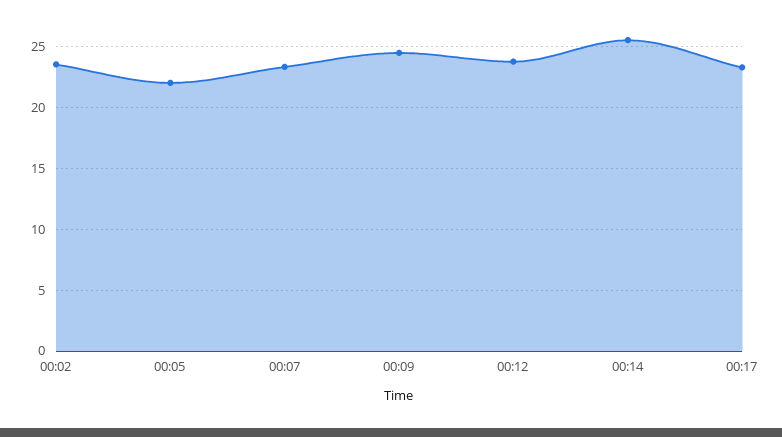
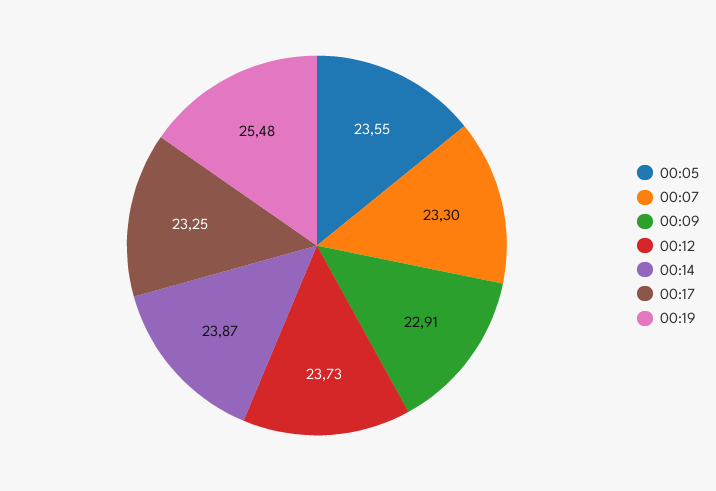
00:02: 23.5 -> none
00:05: 22 -> 23.55
00:09: 24.5 -> 22.91
00:14: 25.5 -> 23.87
00:19: none -> 25.48

